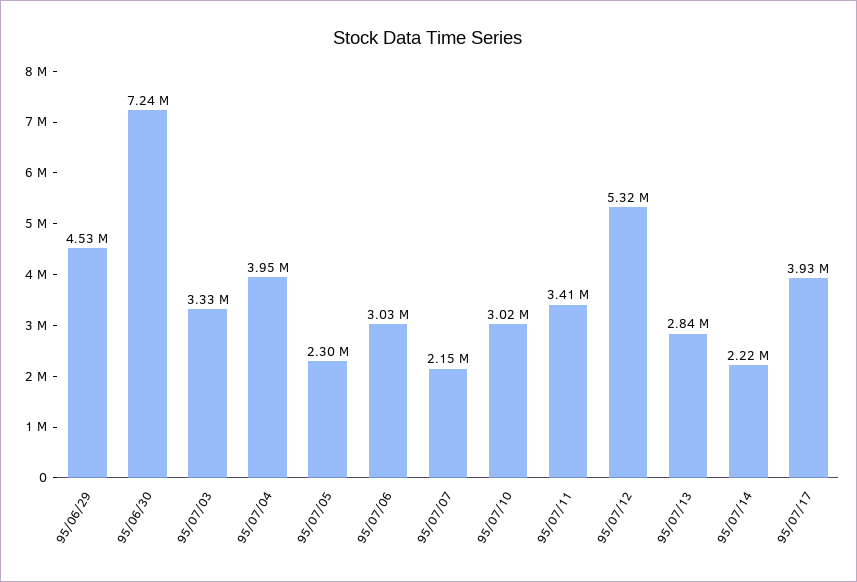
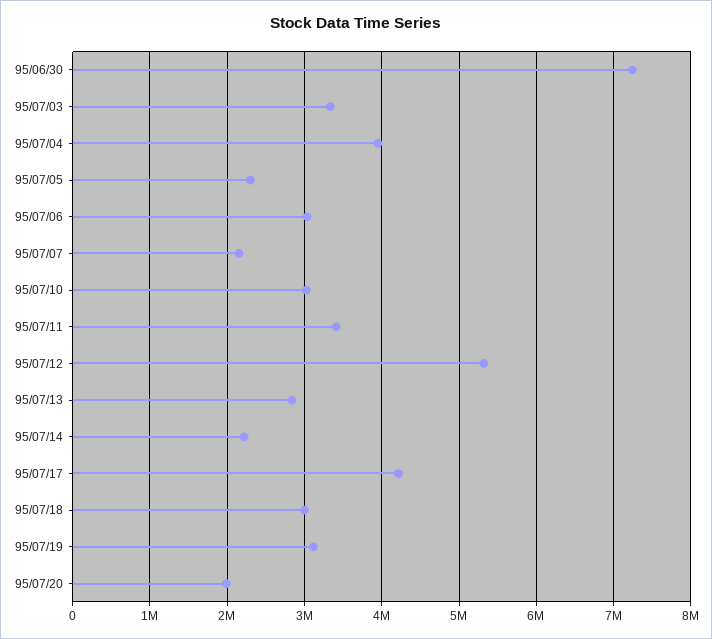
95/06/29: 4530000 -> none
95/07/17: 3930000 -> 4200000
95/07/18: none -> 3000000
95/07/19: none -> 3100000
95/07/20: none -> 2000000

